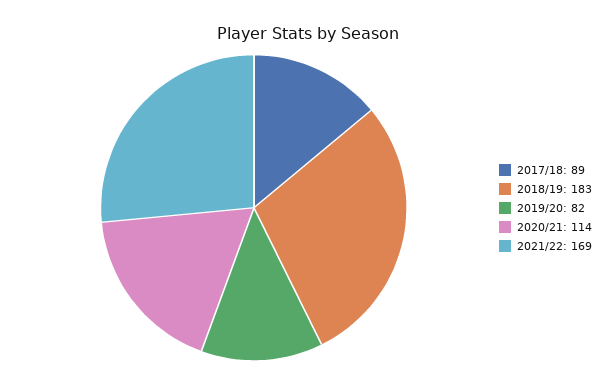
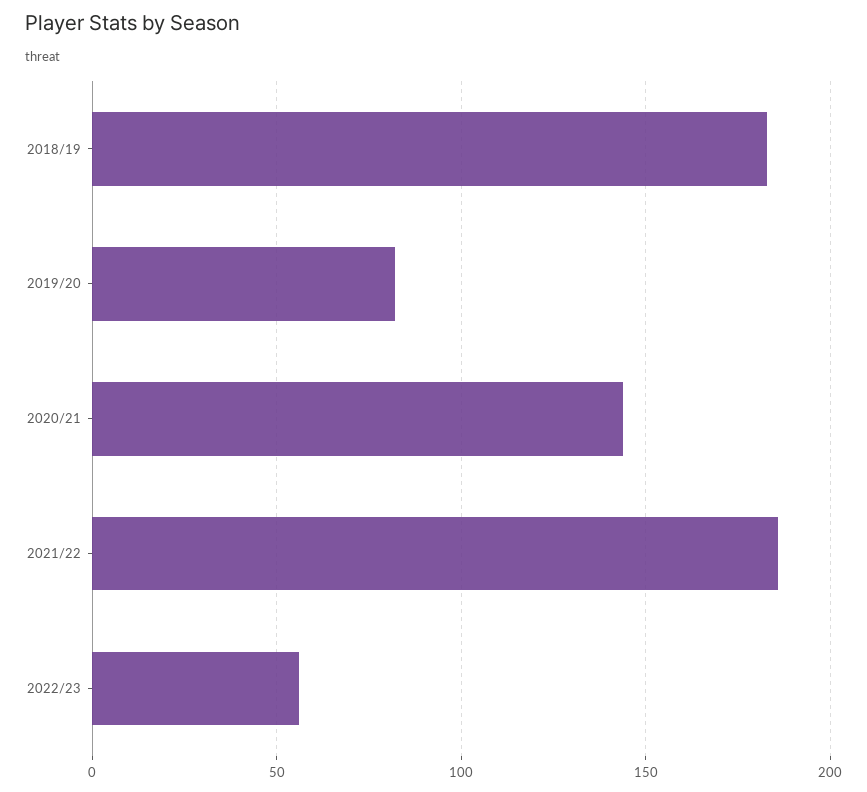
2017/18: 89 -> none
2020/21: 114 -> 145
2021/22: 169 -> 185
2022/23: none -> 55

